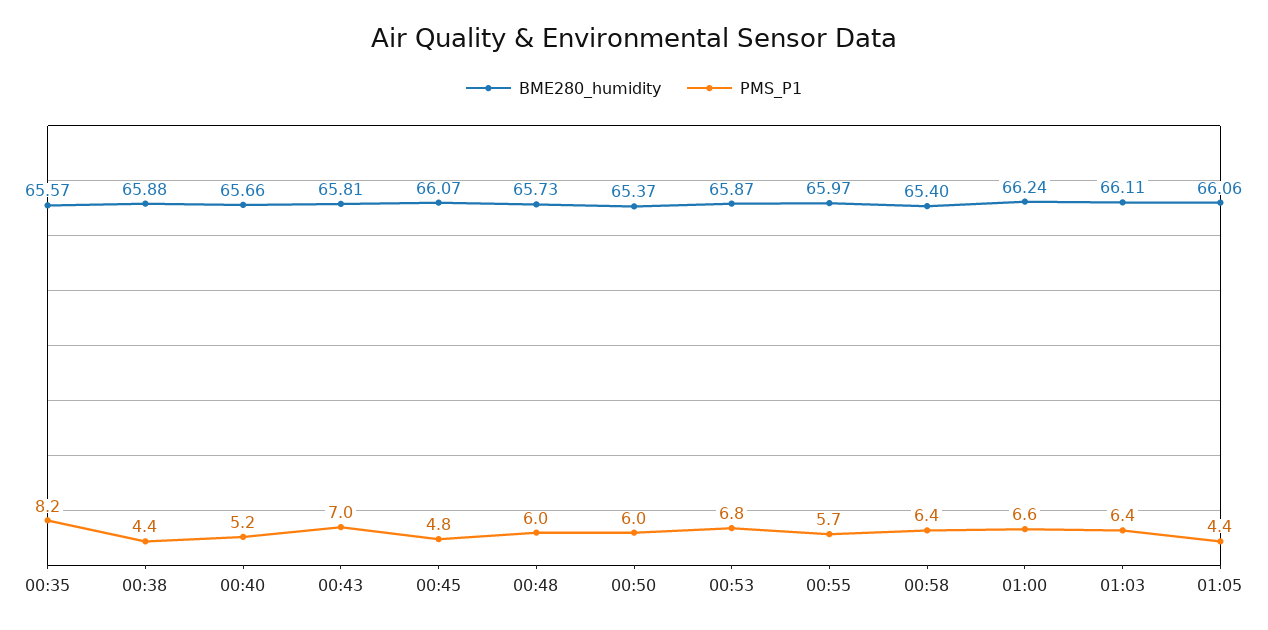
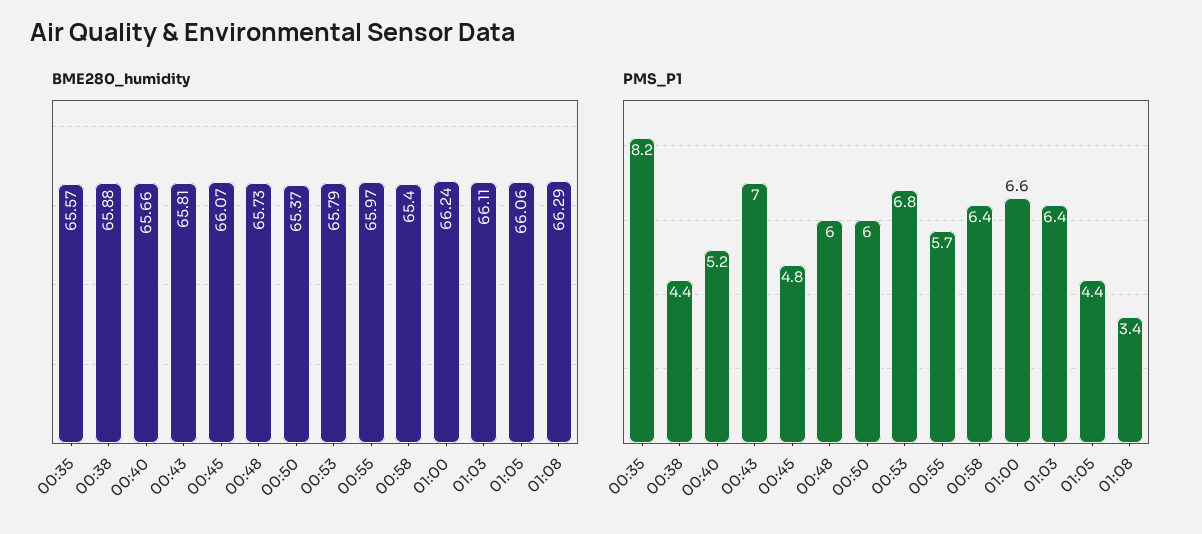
BME280_humidity, 00:53: 65.87 -> 65.79
BME280_humidity, 01:08: none -> 66.29
PMS_P1, 01:08: none -> 3.4

